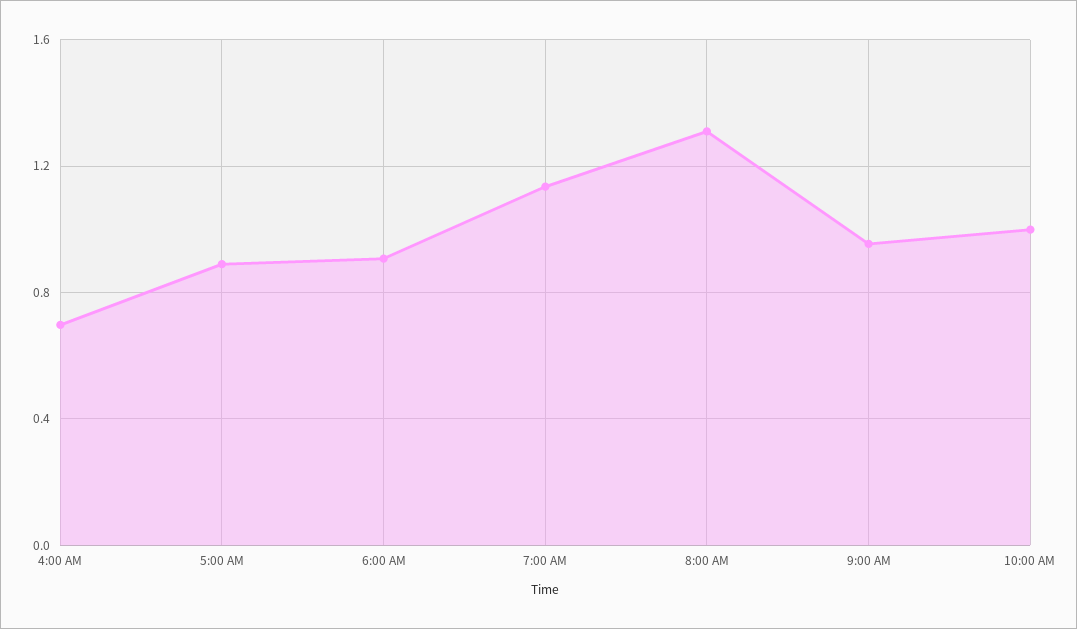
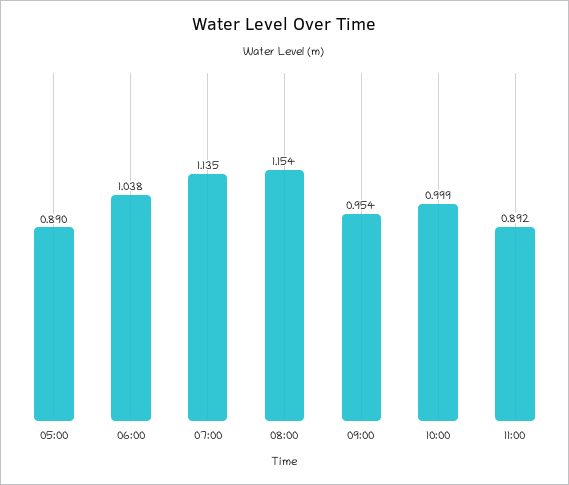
4:00 AM: 0.7 -> none
6:00 AM: 0.9 -> 1.038
8:00 AM: 1.3 -> 1.154
11:00: none -> 0.892

